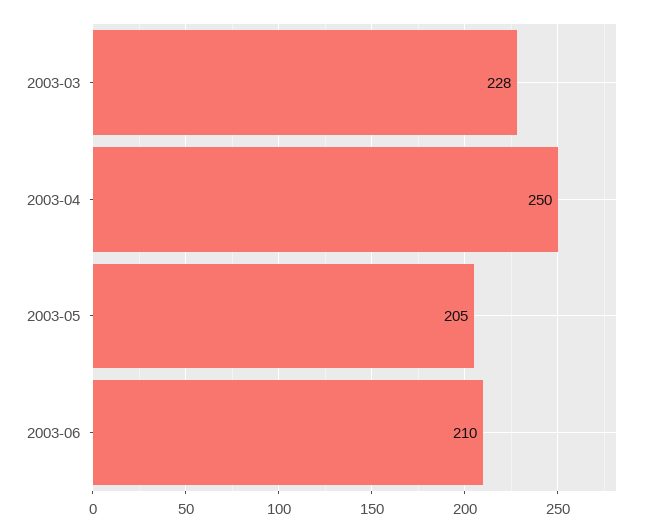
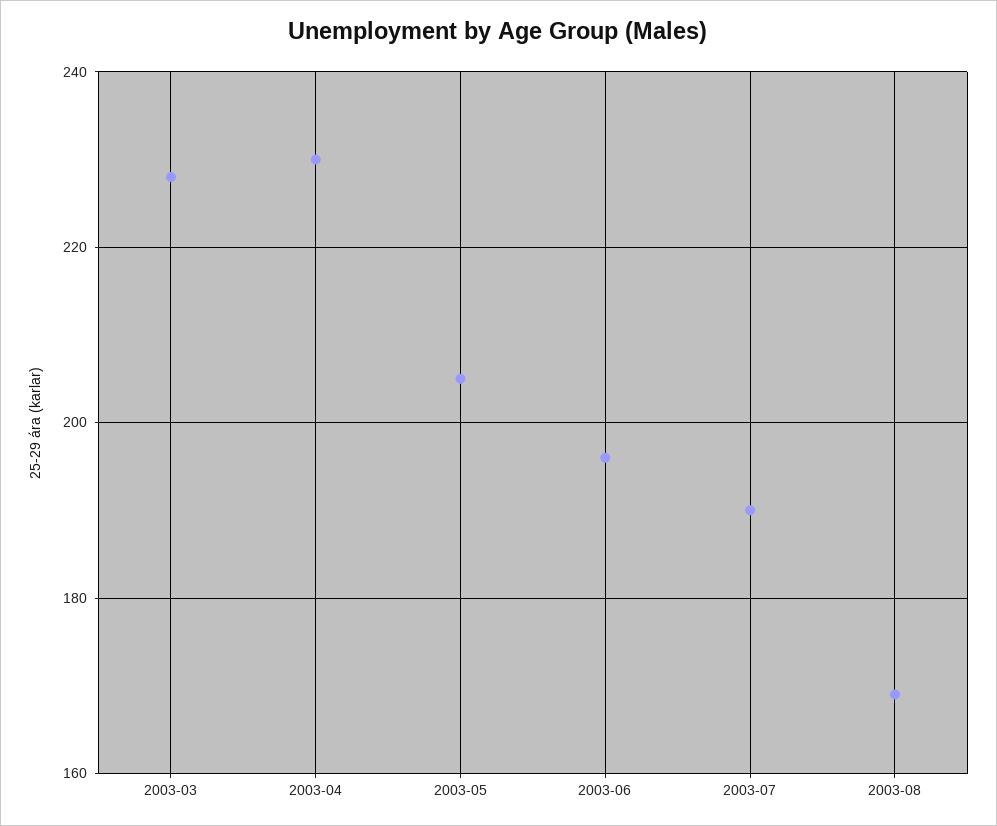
2003-04: 250 -> 230
2003-06: 210 -> 195
2003-07: none -> 190
2003-08: none -> 170

